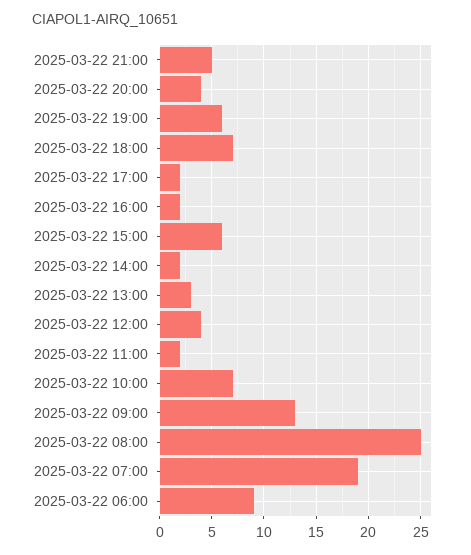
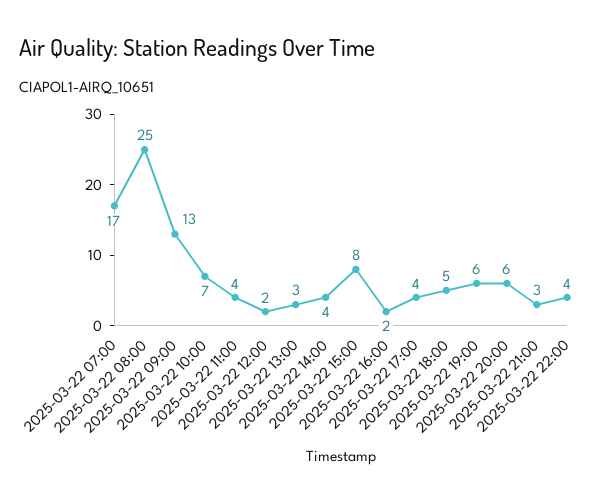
2025-03-22 21:00: 5 -> 3
2025-03-22 20:00: 4 -> 6
2025-03-22 18:00: 7 -> 5
2025-03-22 17:00: 2 -> 4
2025-03-22 15:00: 6 -> 8
2025-03-22 14:00: 2 -> 4
2025-03-22 12:00: 4 -> 2
2025-03-22 11:00: 2 -> 4
2025-03-22 07:00: 19 -> 17
2025-03-22 06:00: 9 -> none
2025-03-22 22:00: none -> 4

